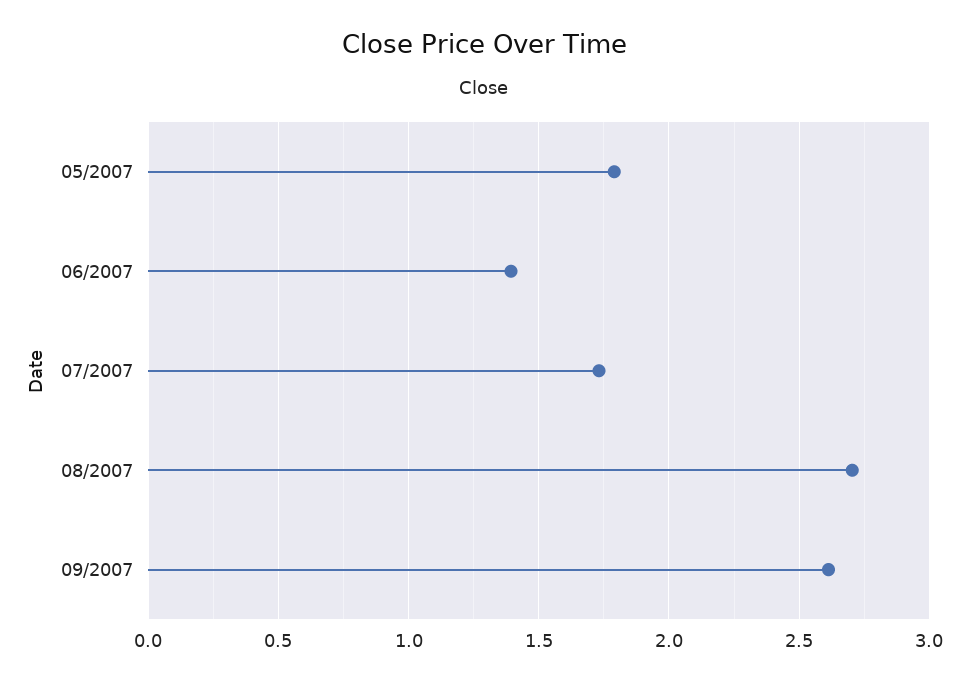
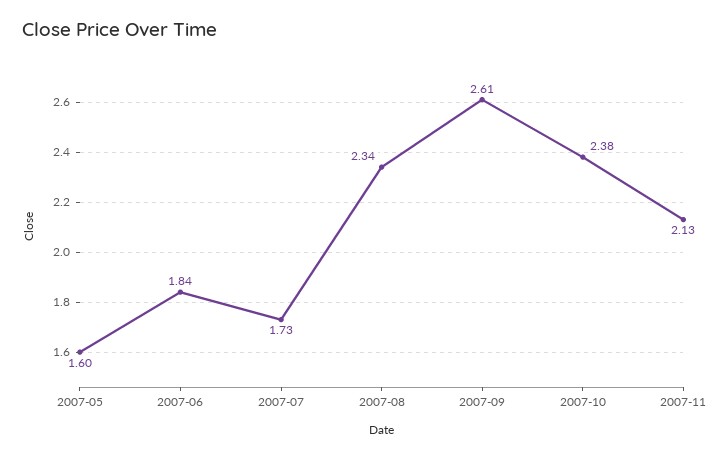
05/2007: 1.8 -> 1.6
06/2007: 1.4 -> 1.84
08/2007: 2.7 -> 2.34
2007-10: none -> 2.38
2007-11: none -> 2.13

